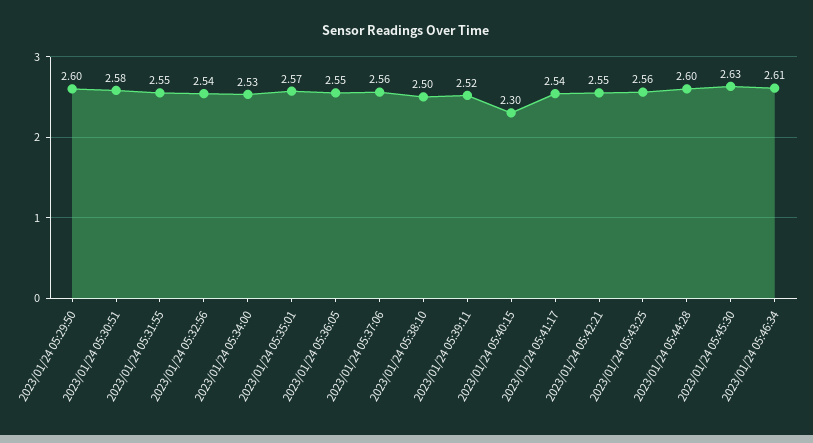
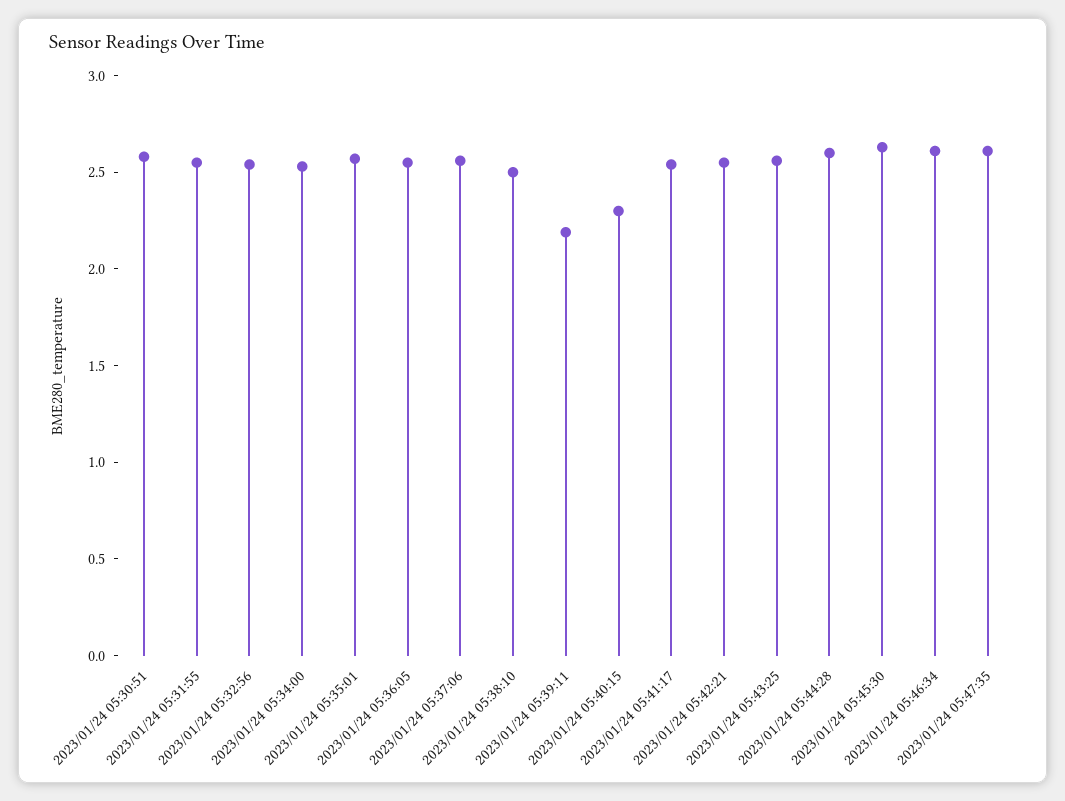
2023/01/24 05:29:50: 2.6 -> none
2023/01/24 05:39:11: 2.52 -> 2.2
2023/01/24 05:47:35: none -> 2.6

